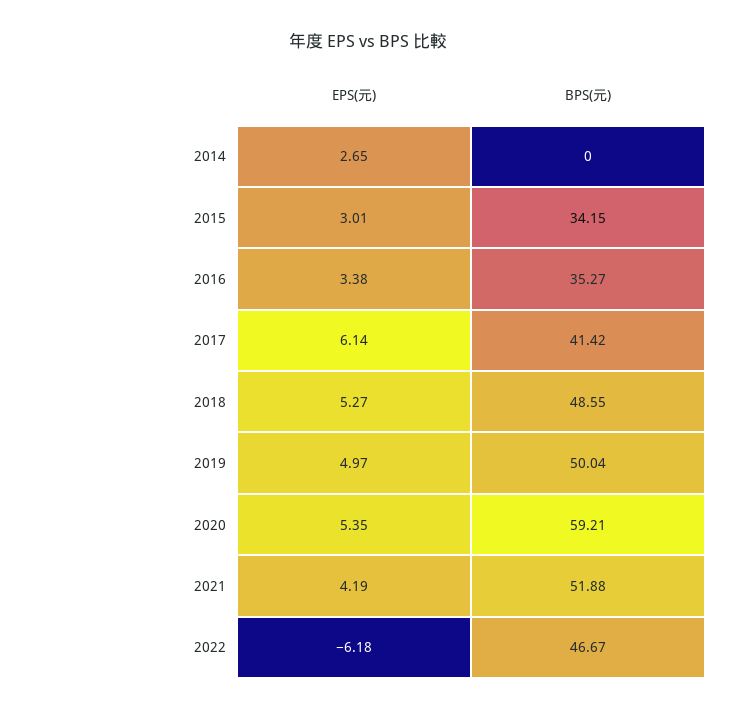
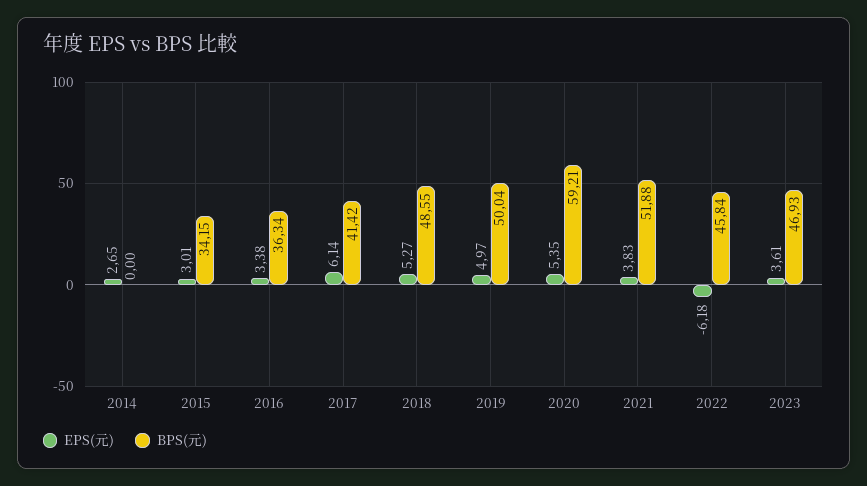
BPS(元), 2016: 35.27 -> 36.34
EPS(元), 2021: 4.19 -> 3.83
BPS(元), 2022: 46.67 -> 45.84
EPS(元), 2023: none -> 3.61
BPS(元), 2023: none -> 46.93

